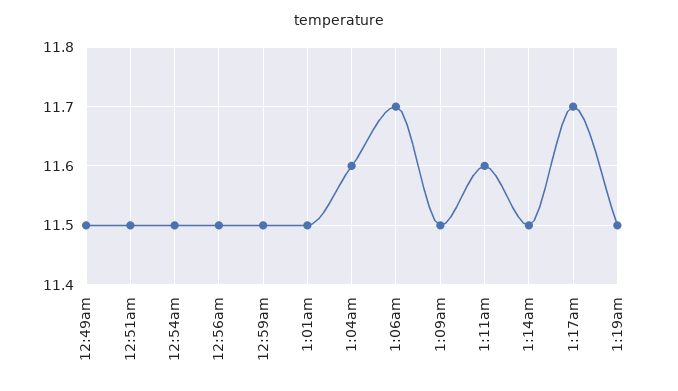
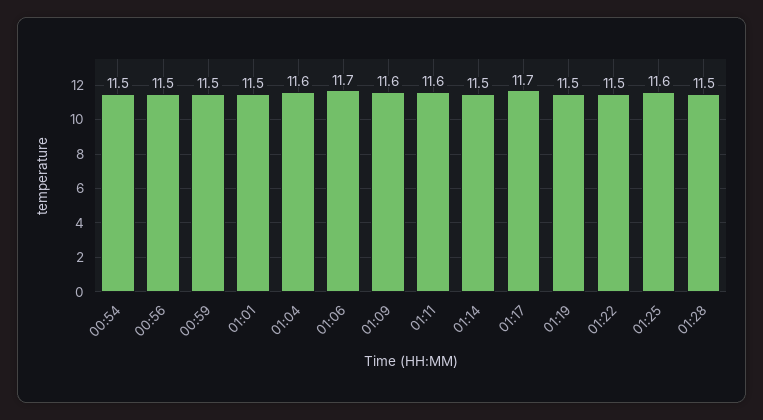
12:49am: 11.5 -> none
12:51am: 11.5 -> none
1:09am: 11.5 -> 11.6
01:22: none -> 11.5
01:25: none -> 11.6
01:28: none -> 11.5

